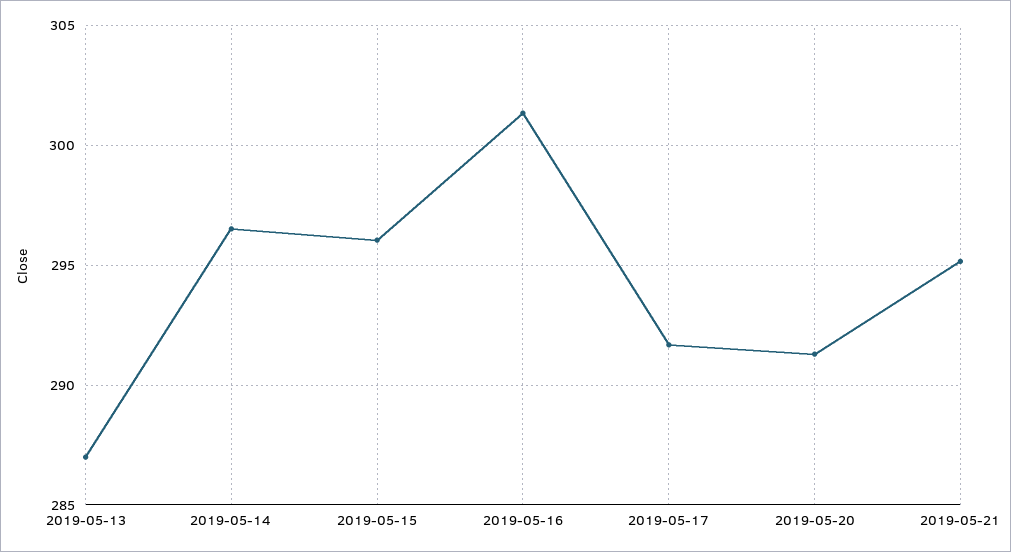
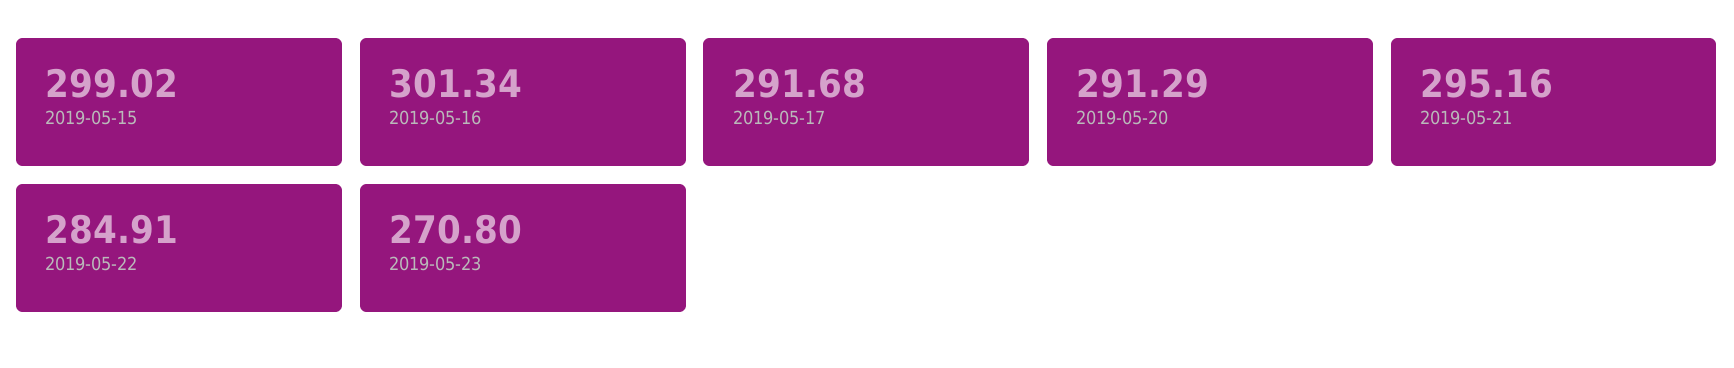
2019-05-13: 287 -> none
2019-05-14: 296.5 -> none
2019-05-15: 296 -> 299.02
2019-05-22: none -> 284.91
2019-05-23: none -> 270.8

